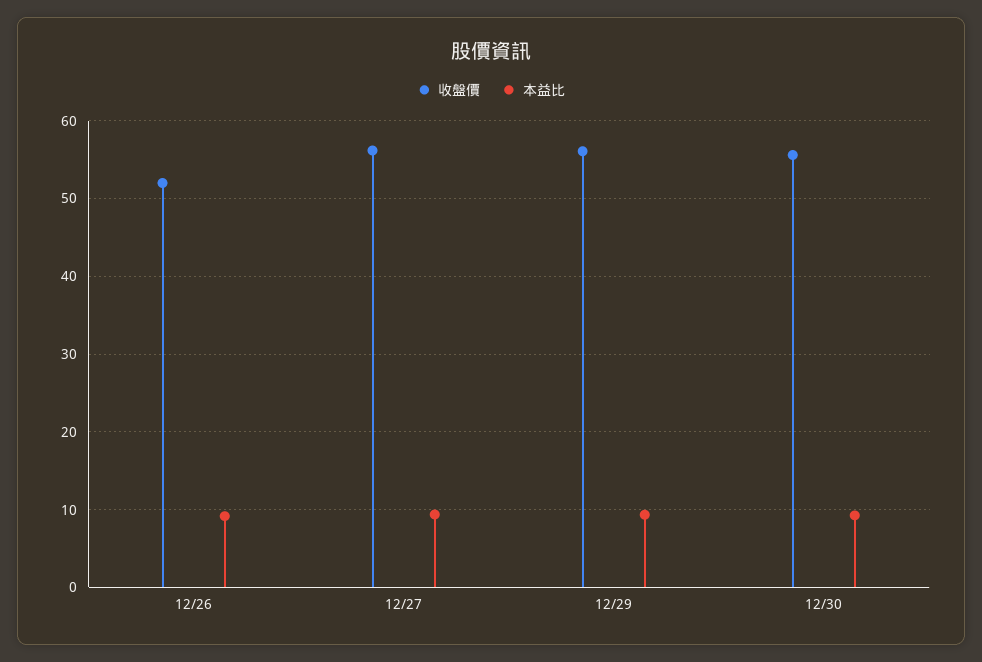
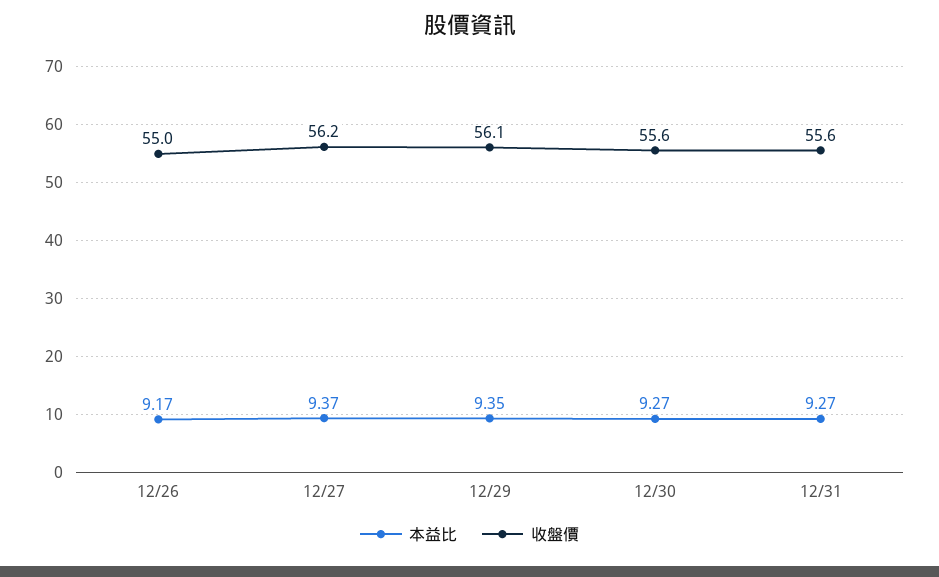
收盤價, 12/26: 52 -> 55
本益比, 12/31: none -> 9.27
收盤價, 12/31: none -> 55.6

